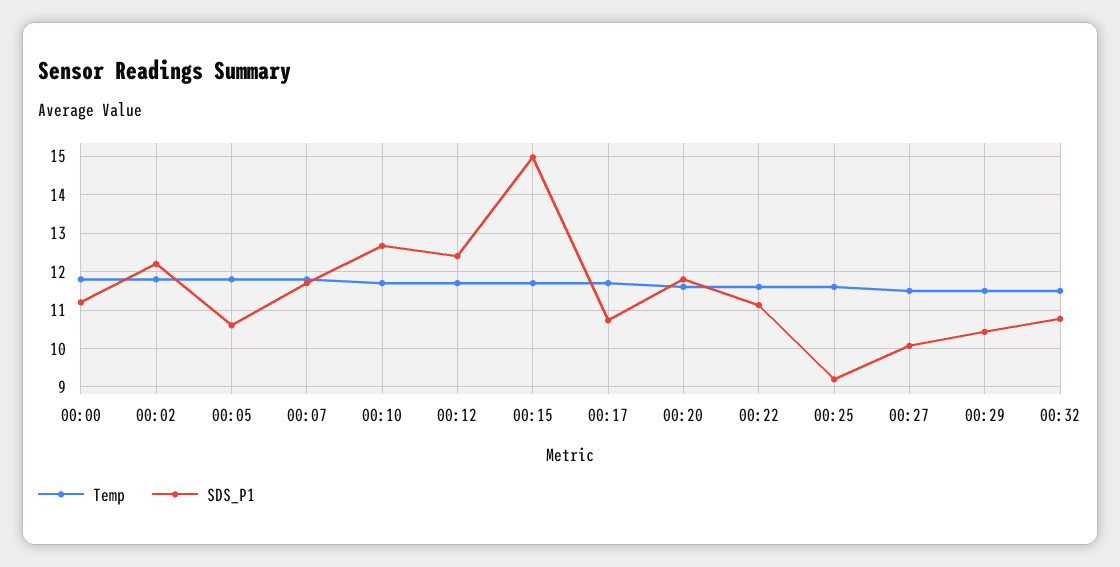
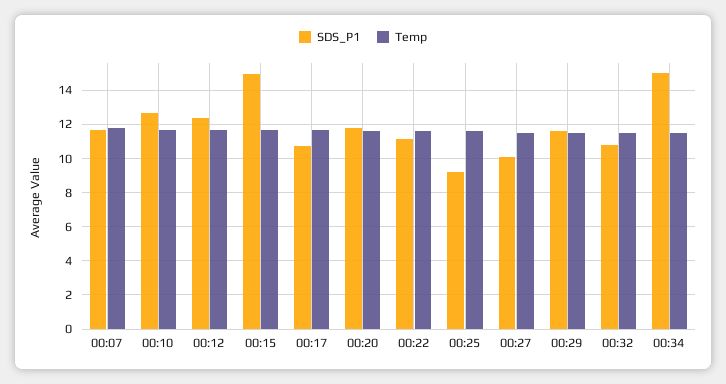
Temp, 00:00: 11.8 -> none
SDS_P1, 00:00: 11.2 -> none
Temp, 00:02: 11.8 -> none
SDS_P1, 00:02: 12.2 -> none
Temp, 00:05: 11.8 -> none
SDS_P1, 00:05: 10.6 -> none
SDS_P1, 00:29: 10.4 -> 11.5
SDS_P1, 00:34: none -> 15
Temp, 00:34: none -> 11.5

